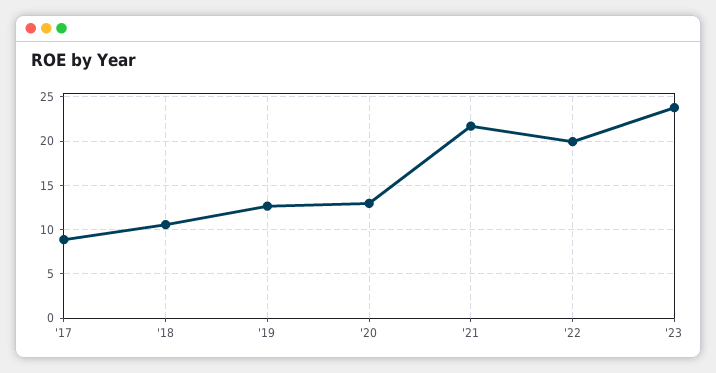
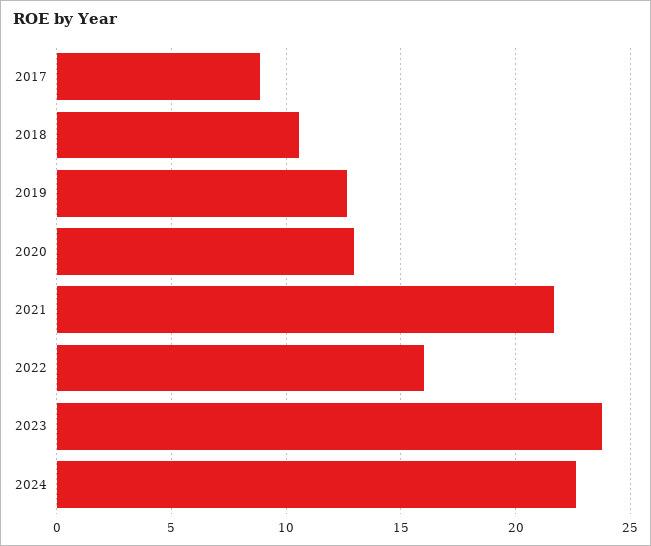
'22: 20 -> 16
2024: none -> 22.5

